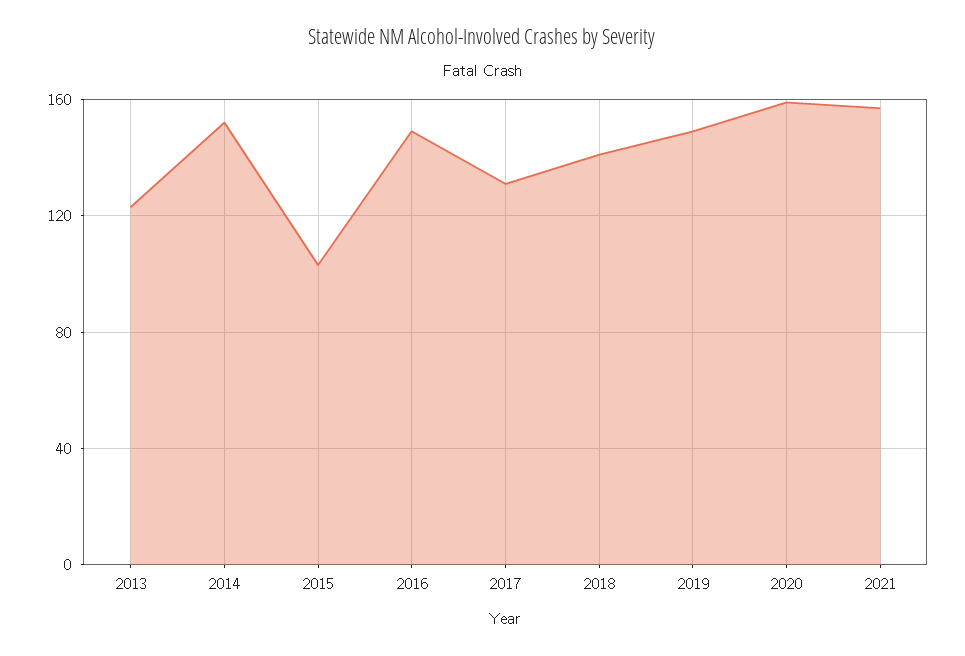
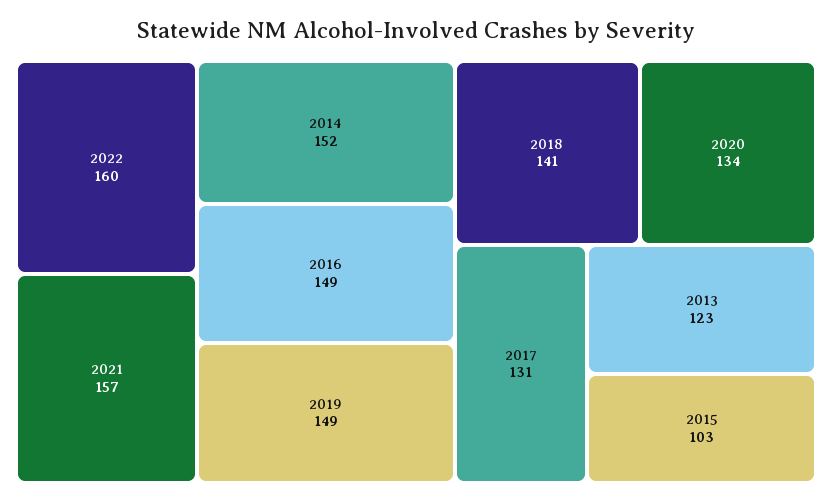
2020: 160 -> 134
2022: none -> 160

